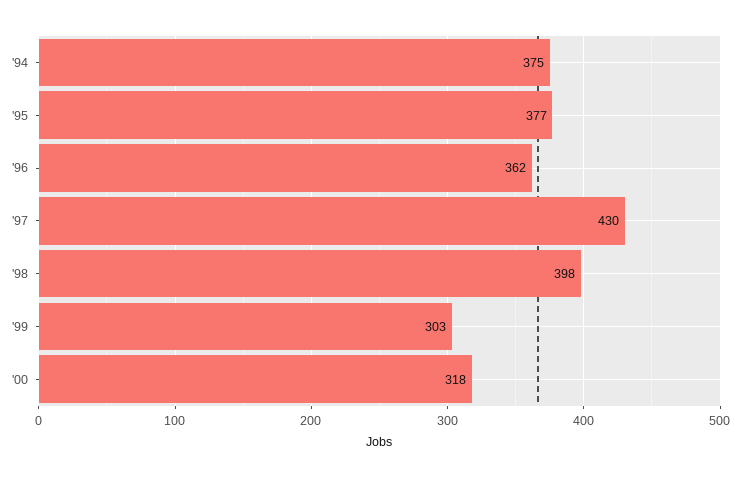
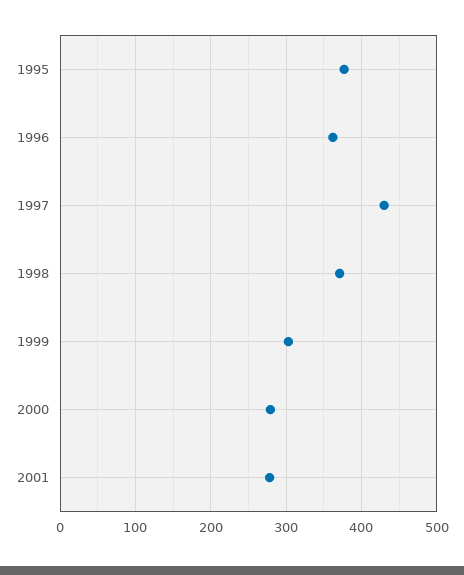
'94: 375 -> none
'98: 398 -> 370
'00: 318 -> 280
2001: none -> 280

